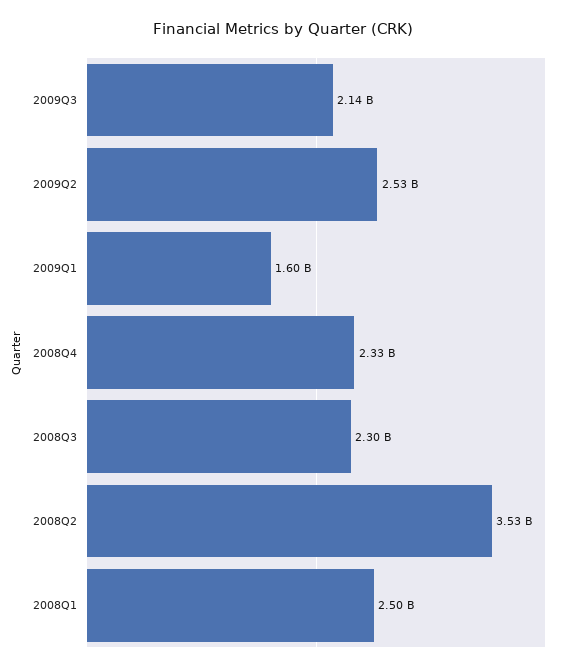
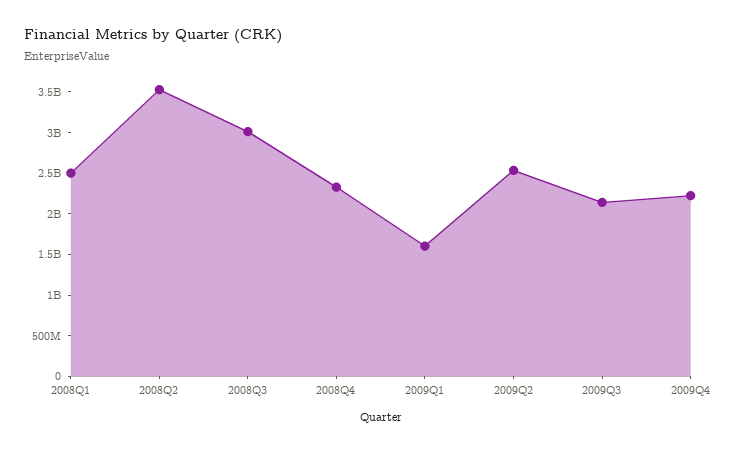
2008Q3: 2300000000 -> 3000000000
2009Q4: none -> 2200000000

